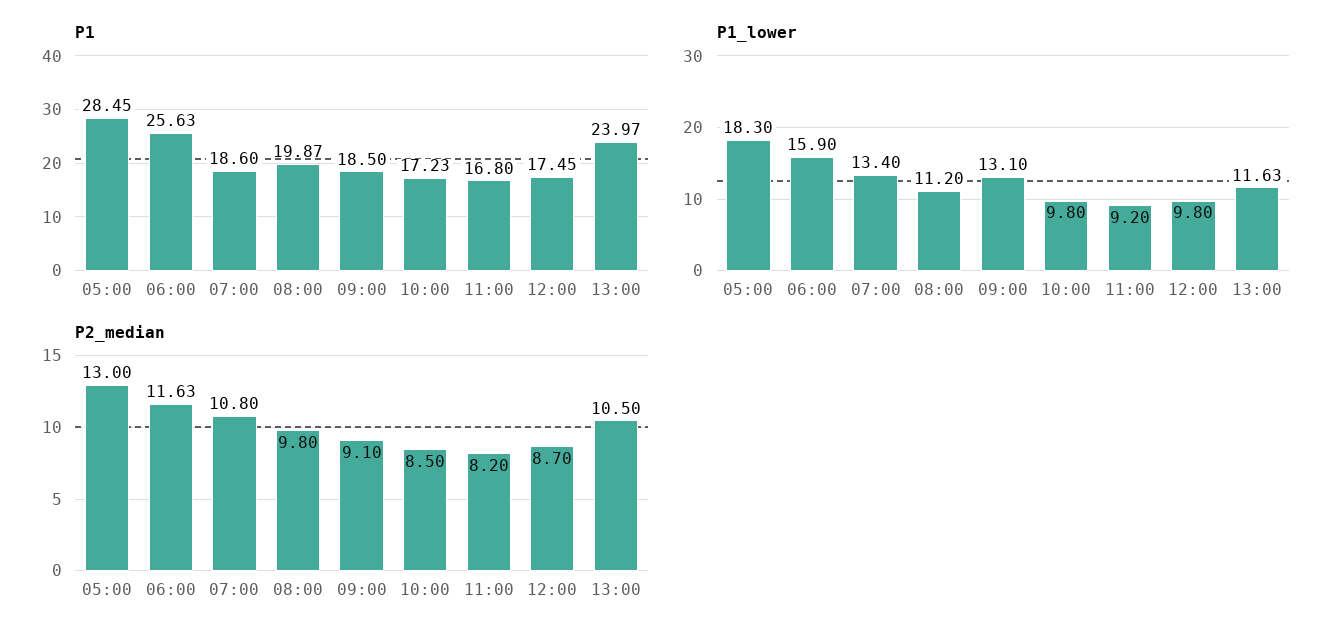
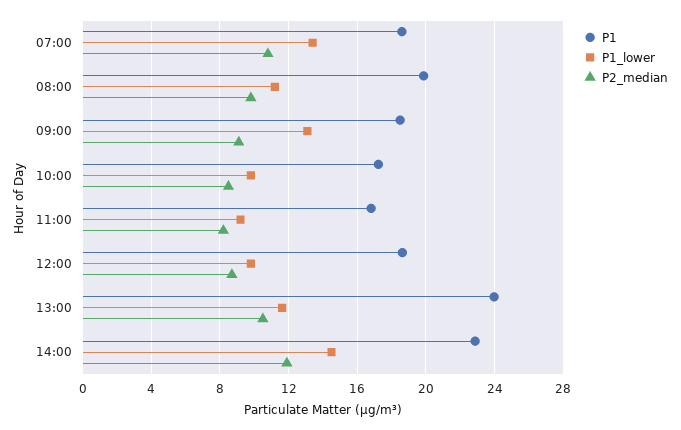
P1, 05:00: 28.45 -> none
P1, 06:00: 25.63 -> none
P1, 12:00: 17.45 -> 18.5
P1_lower, 05:00: 18.3 -> none
P1_lower, 06:00: 15.9 -> none
P2_median, 05:00: 13 -> none
P2_median, 06:00: 11.63 -> none
P1, 14:00: none -> 23
P1_lower, 14:00: none -> 14.5
P2_median, 14:00: none -> 12

